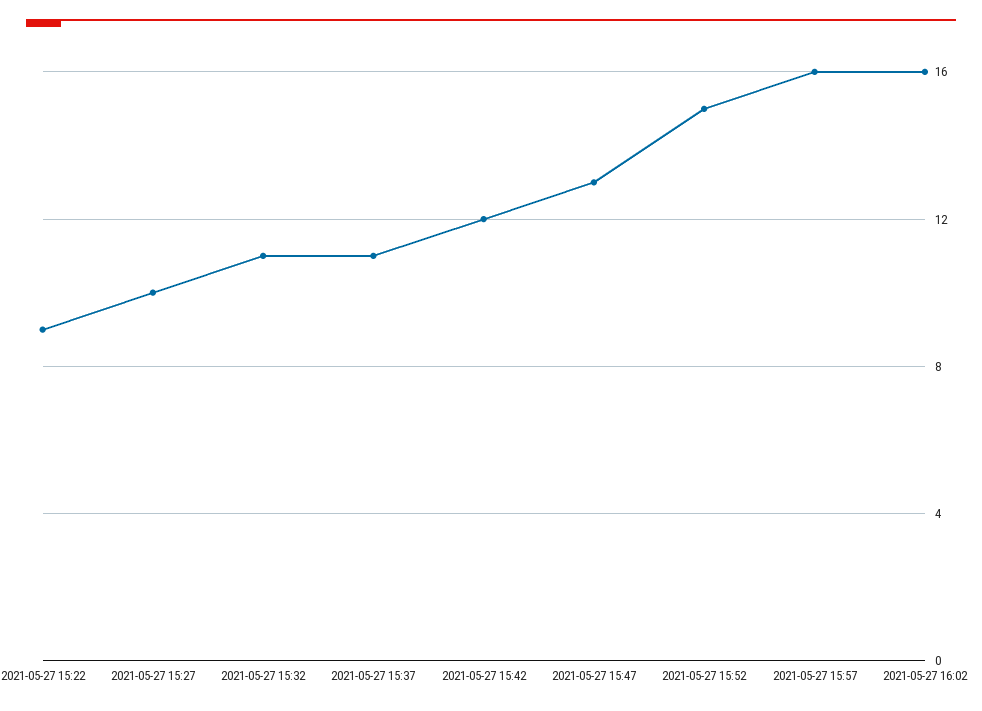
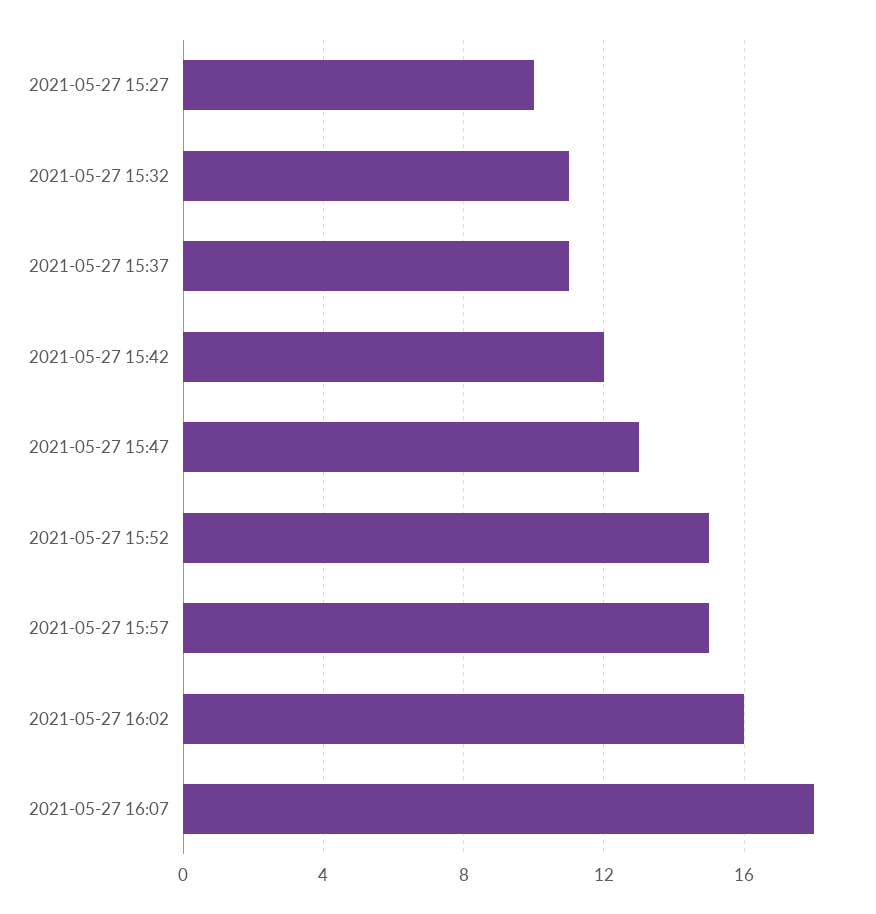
2021-05-27 15:22: 9 -> none
2021-05-27 15:57: 16 -> 15
2021-05-27 16:07: none -> 18

